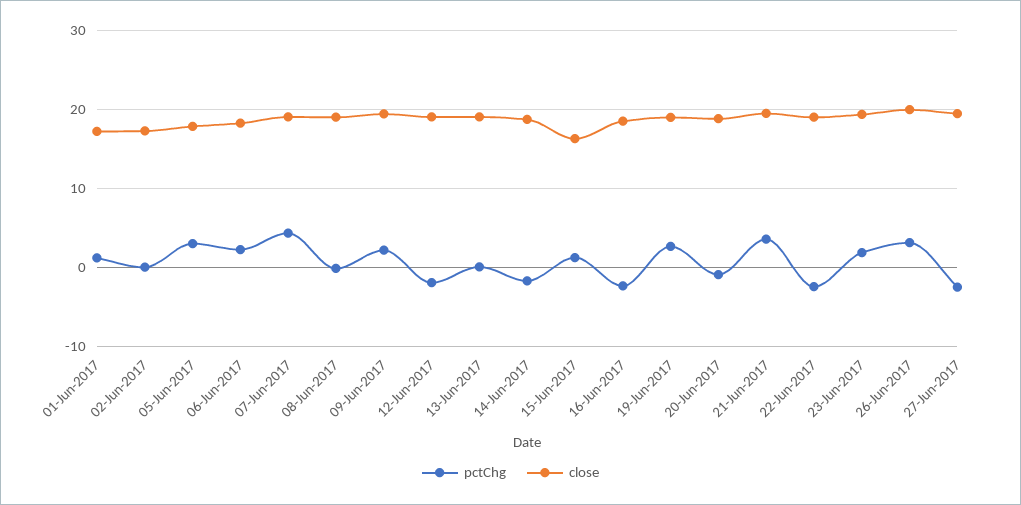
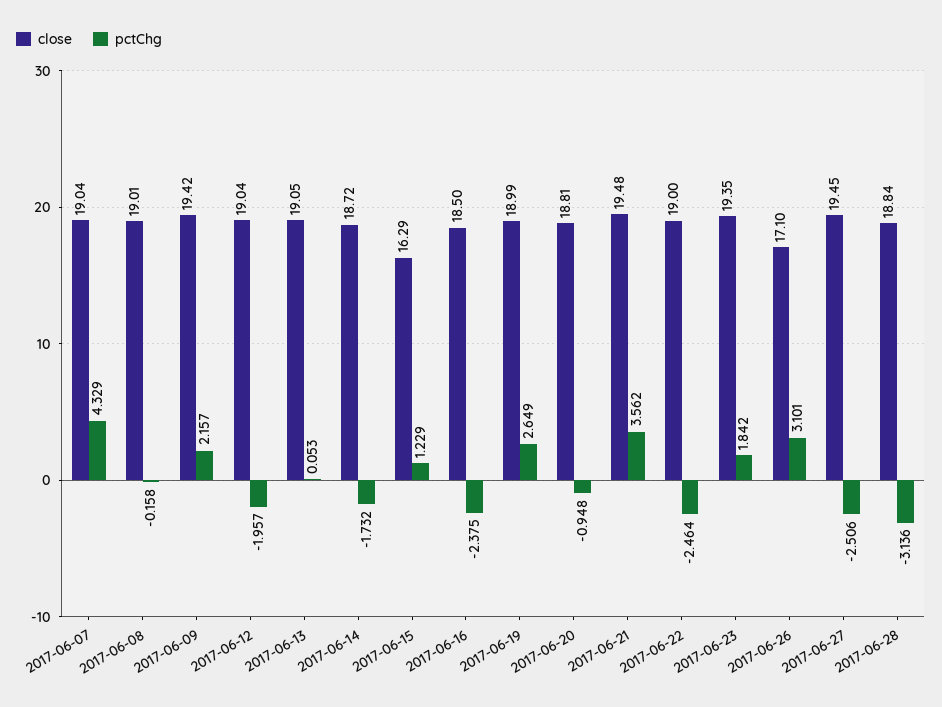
pctChg, 01-Jun-2017: 1 -> none
close, 01-Jun-2017: 17 -> none
pctChg, 02-Jun-2017: 0 -> none
close, 02-Jun-2017: 17 -> none
pctChg, 05-Jun-2017: 3 -> none
close, 05-Jun-2017: 18 -> none
pctChg, 06-Jun-2017: 2 -> none
close, 06-Jun-2017: 18 -> none
close, 26-Jun-2017: 20 -> 17.1
close, 2017-06-28: none -> 18.84
pctChg, 2017-06-28: none -> -3.136

